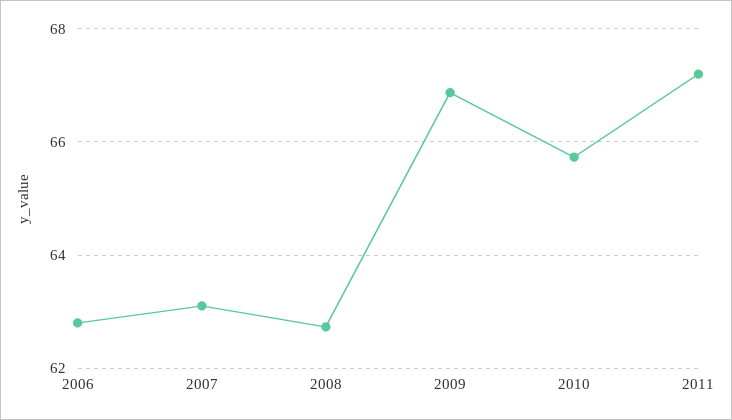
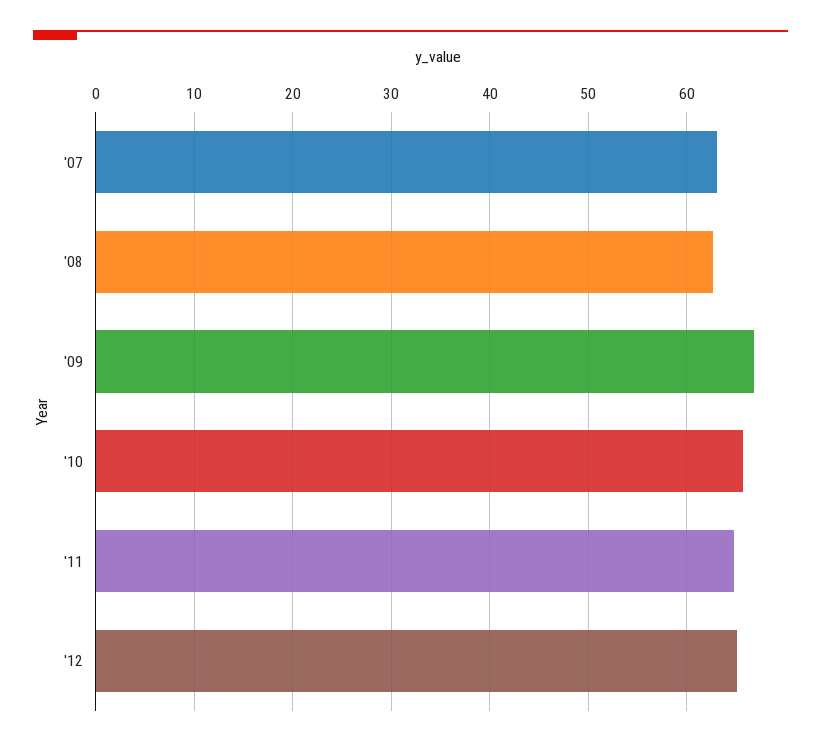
2006: 62.8 -> none
2011: 67.2 -> 65
'12: none -> 65

